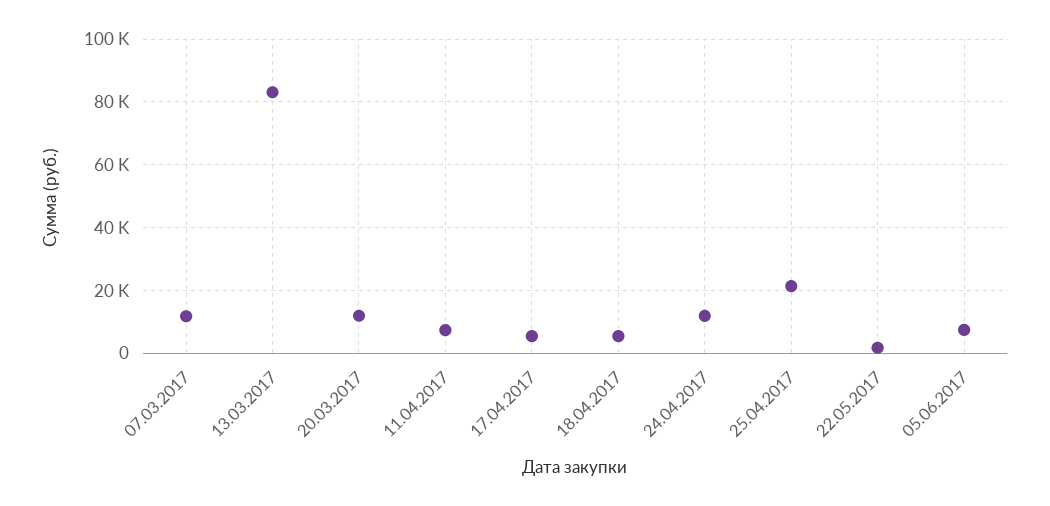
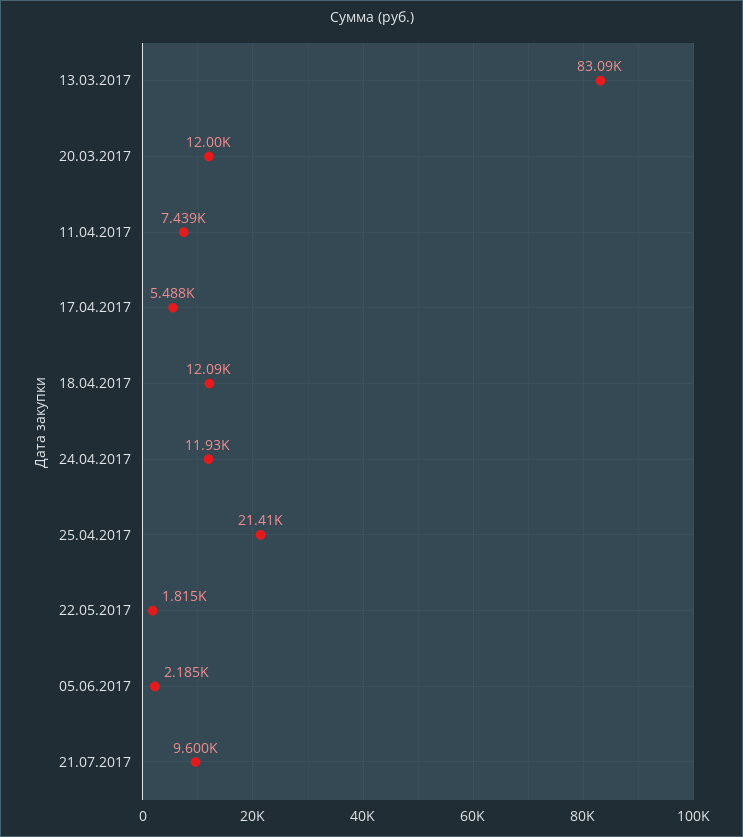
07.03.2017: 12000 -> none
18.04.2017: 6000 -> 12090
05.06.2017: 8000 -> 2185
21.07.2017: none -> 9600

